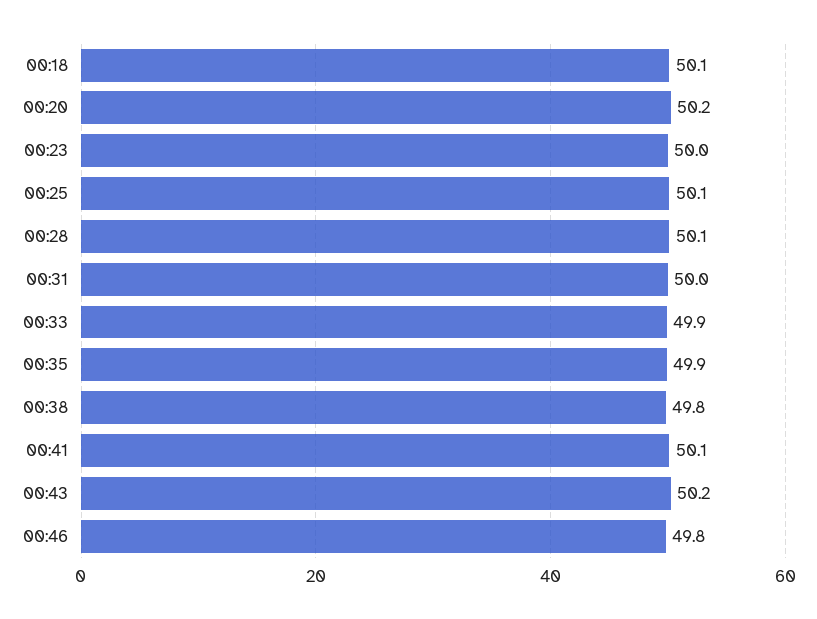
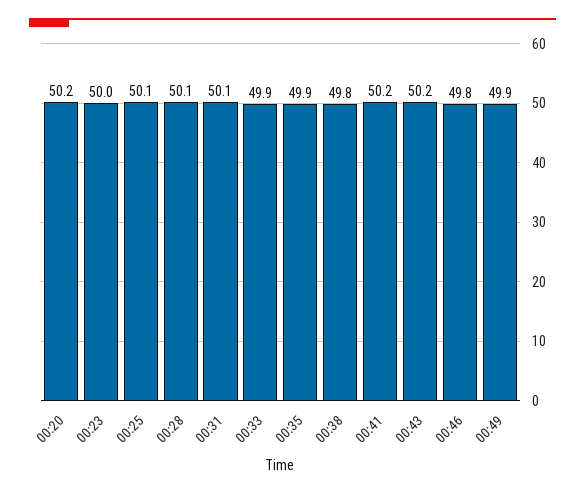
00:18: 50.1 -> none
00:31: 50 -> 50.1
00:41: 50.1 -> 50.2
00:49: none -> 49.9

